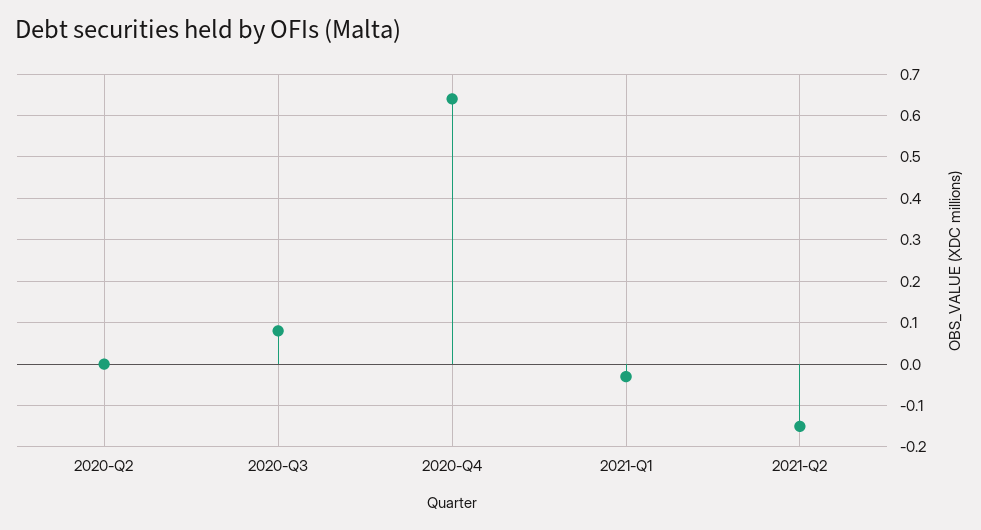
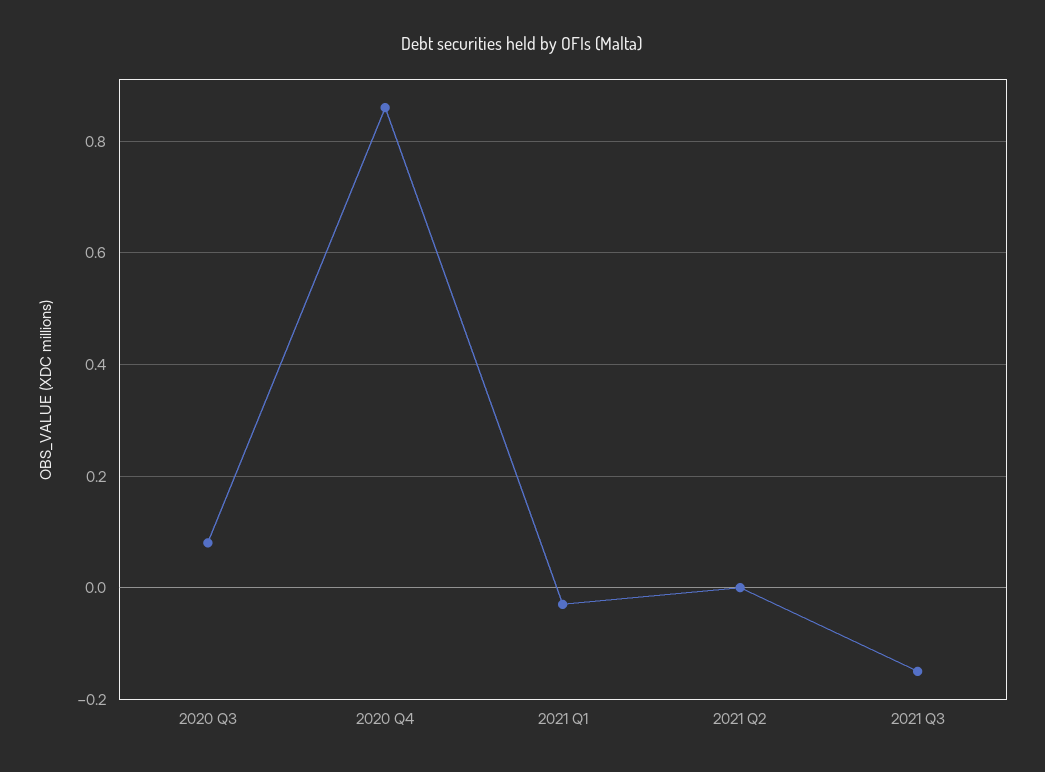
2020-Q2: 0 -> none
2020-Q4: 0.65 -> 0.85
2021-Q2: -0.15 -> 0
2021 Q3: none -> -0.15

